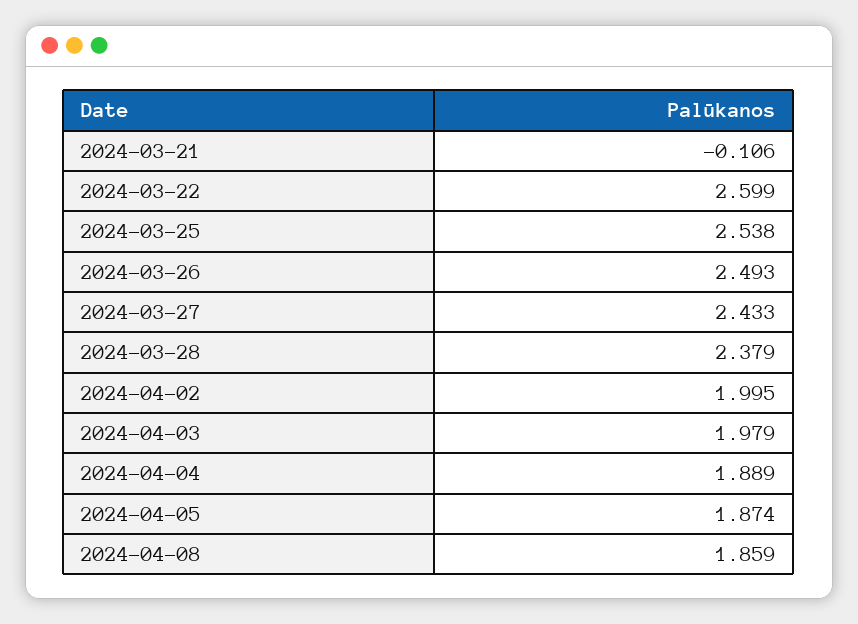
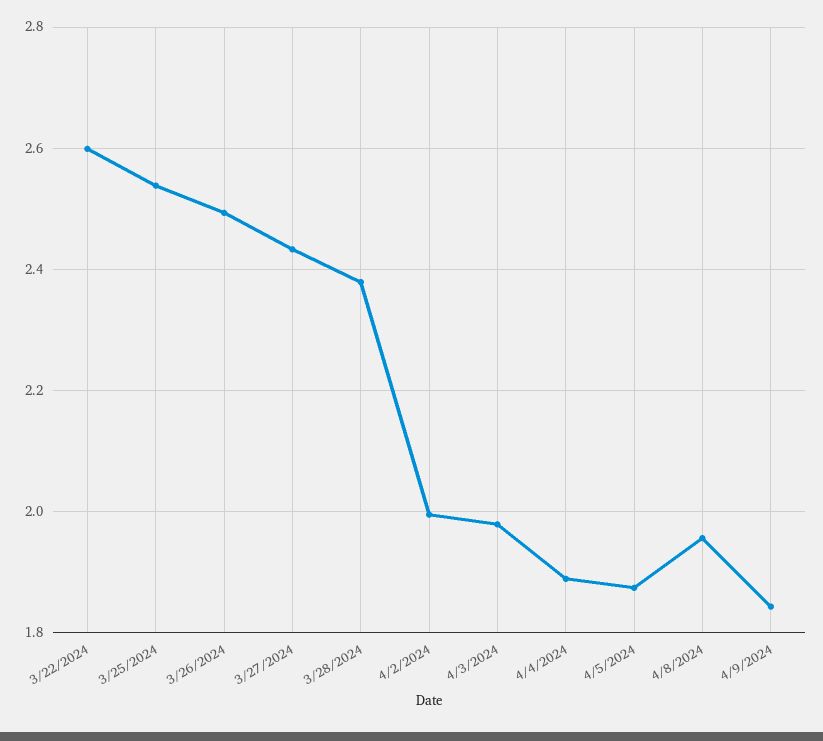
2024-03-21: -0.106 -> none
2024-04-08: 1.859 -> 1.96
4/9/2024: none -> 1.84

